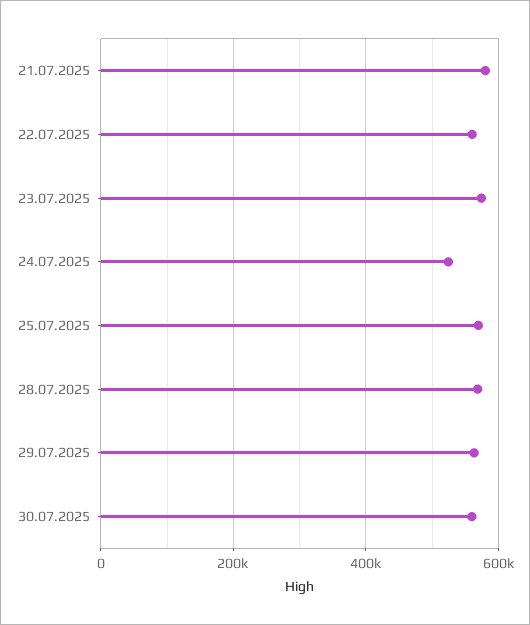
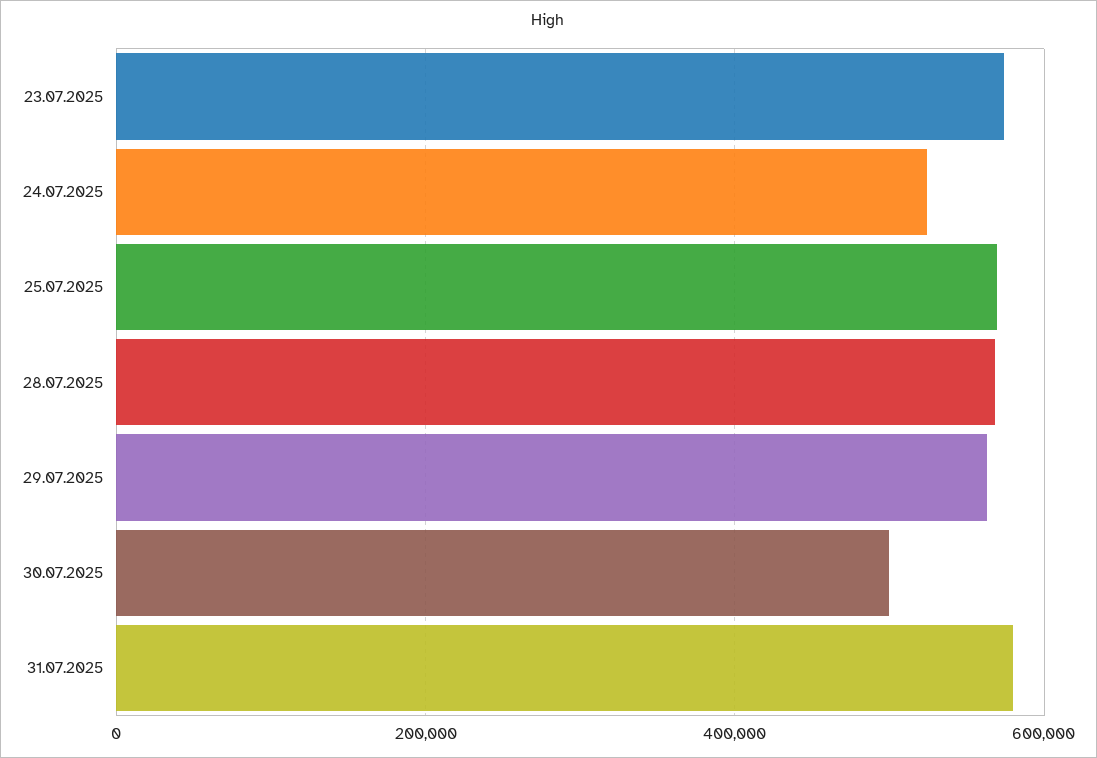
21.07.2025: 580000 -> none
22.07.2025: 560000 -> none
30.07.2025: 560000 -> 500000
31.07.2025: none -> 580000

